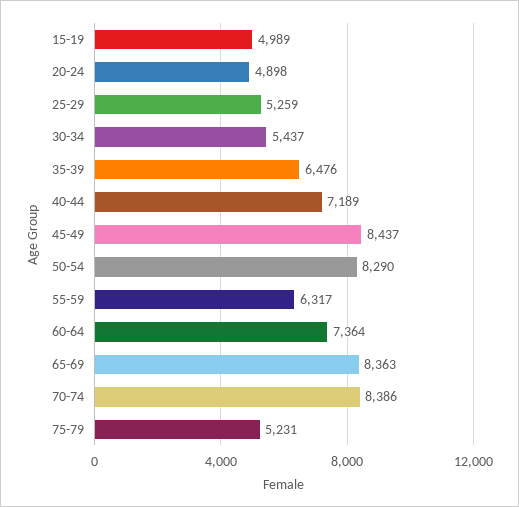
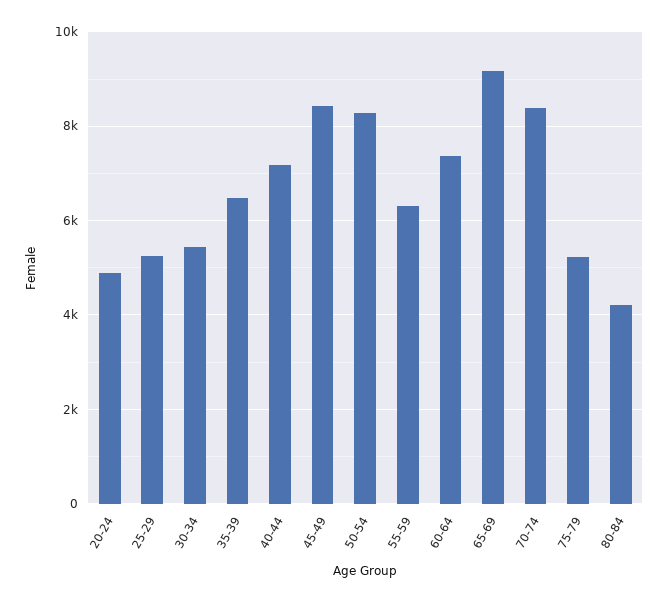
15-19: 4989 -> none
65-69: 8363 -> 9200
80-84: none -> 4200

